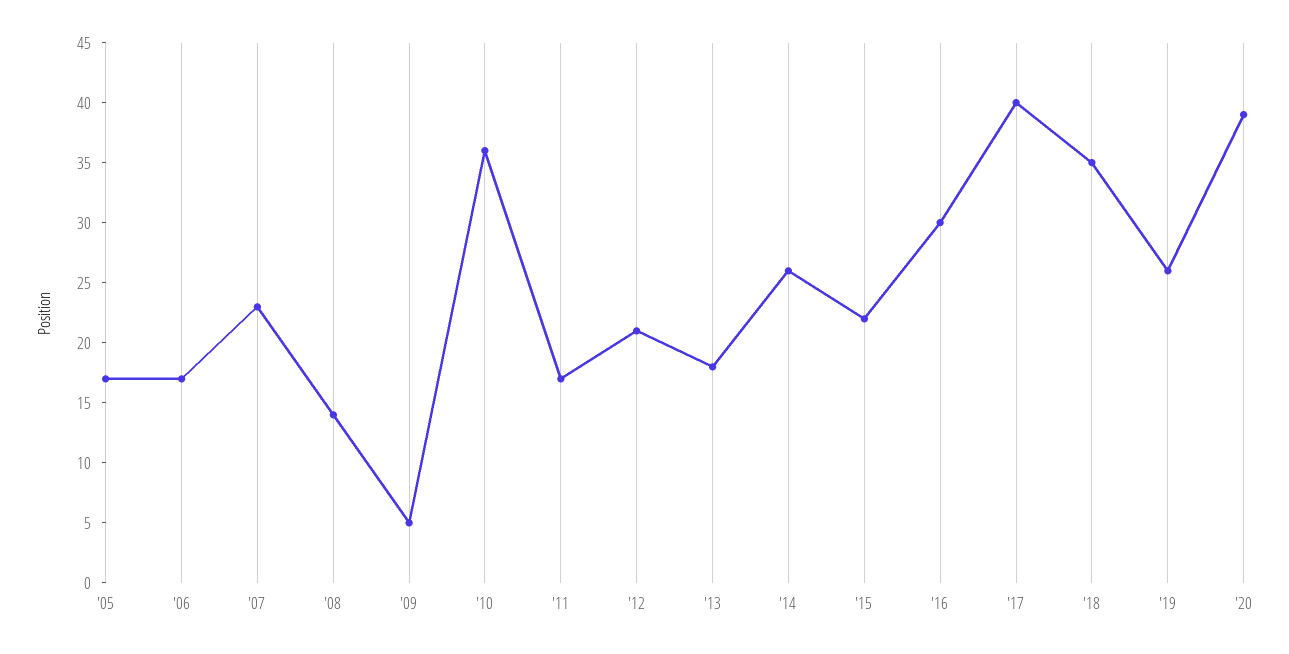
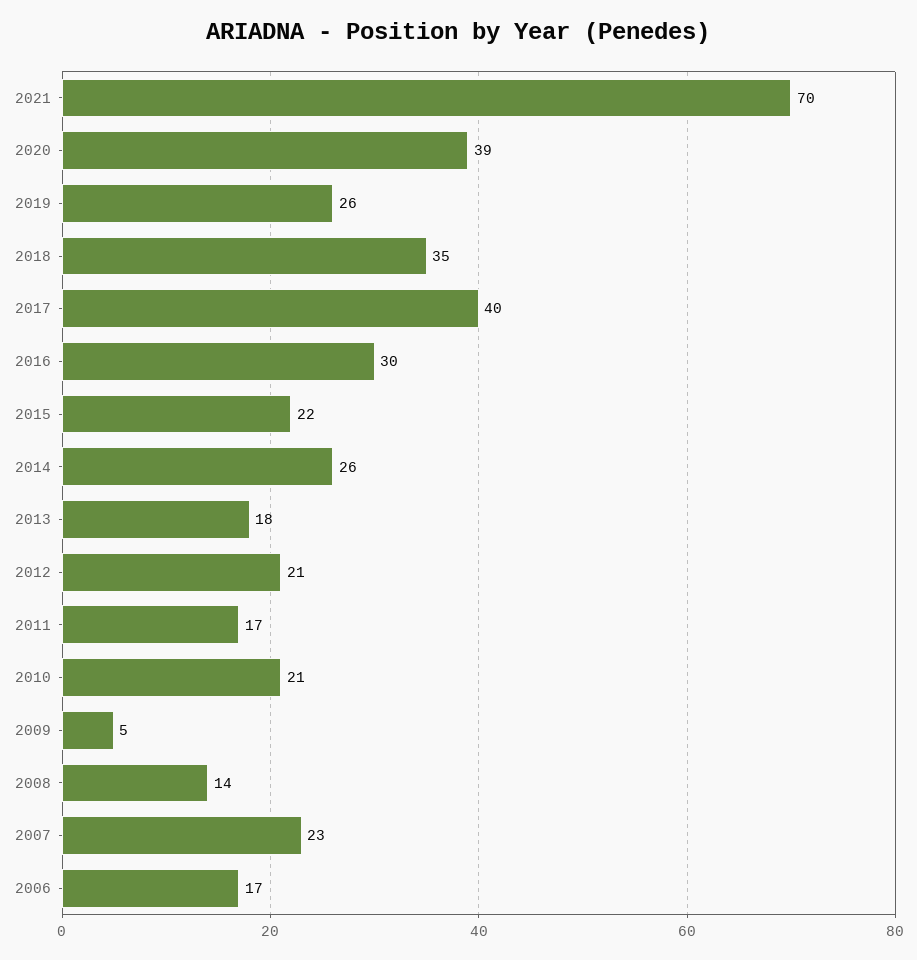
'05: 17 -> none
'10: 36 -> 21
2021: none -> 70

